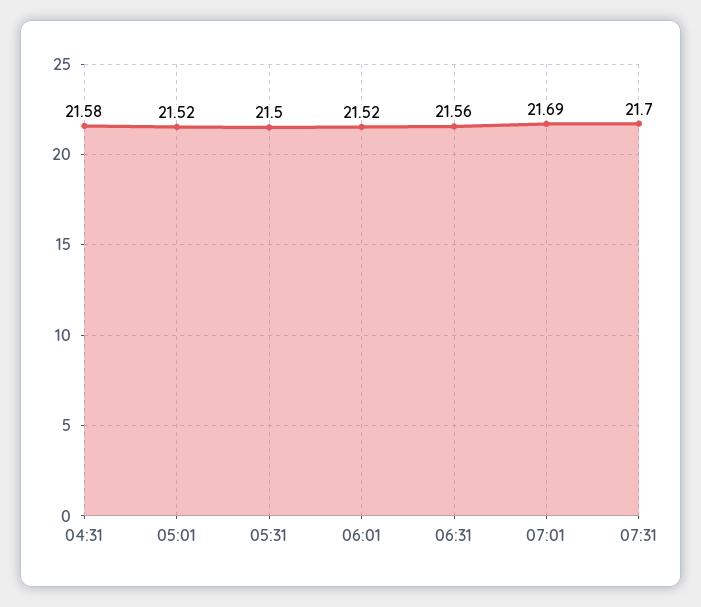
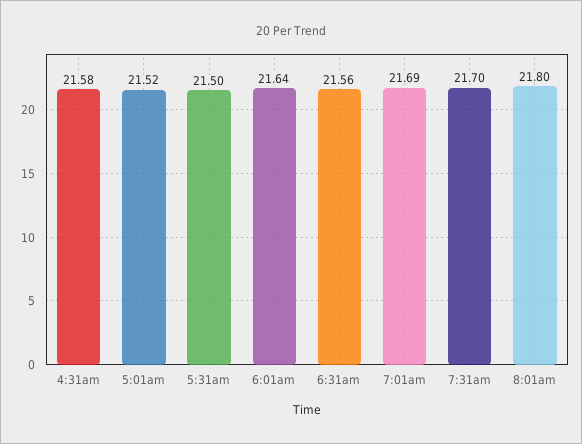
06:01: 21.52 -> 21.64
8:01am: none -> 21.8

